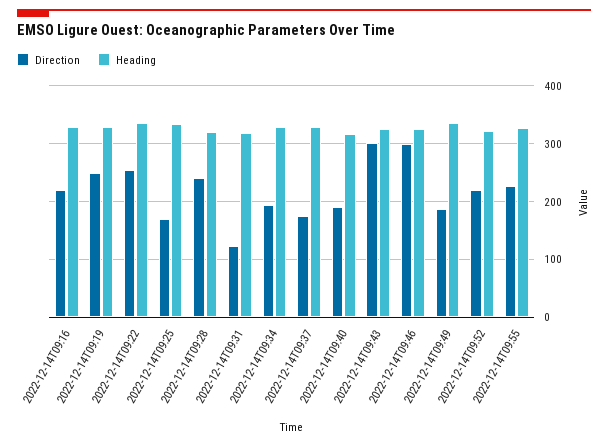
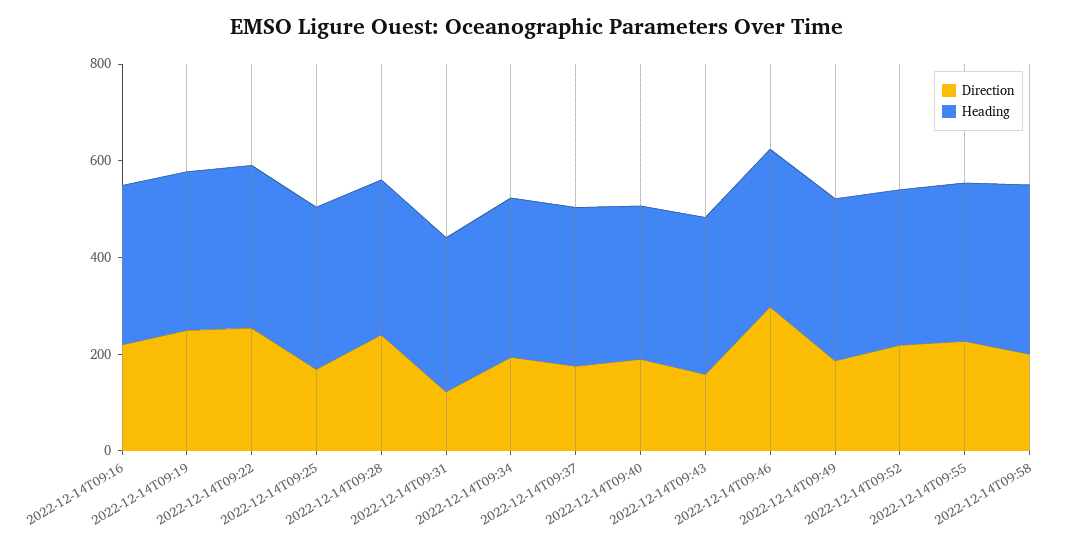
Direction, 2022-12-14T09:43: 300 -> 150
Direction, 2022-12-14T09:58: none -> 200
Heading, 2022-12-14T09:58: none -> 350

